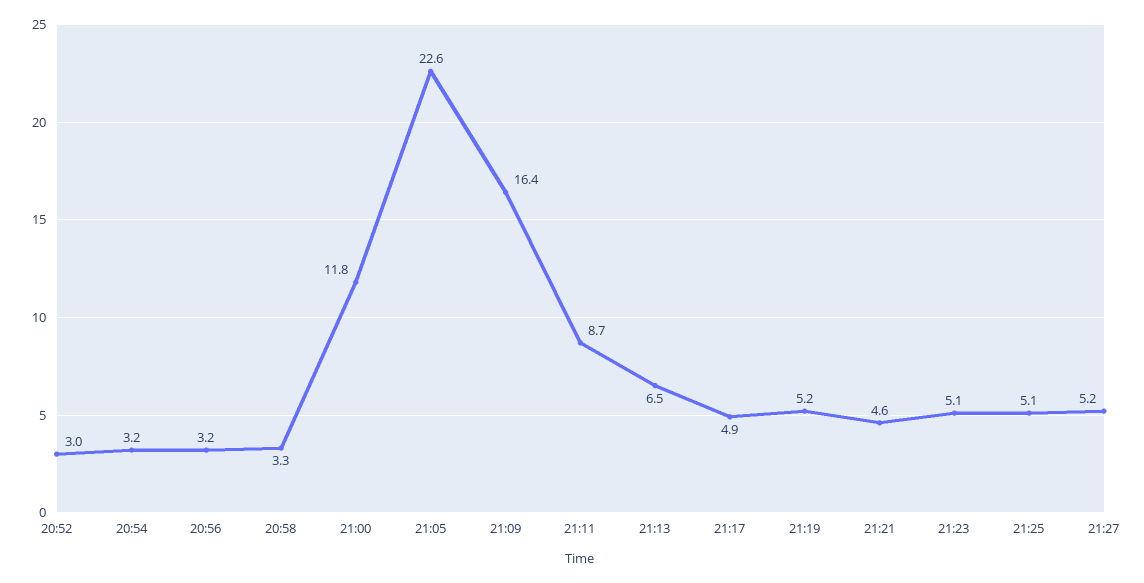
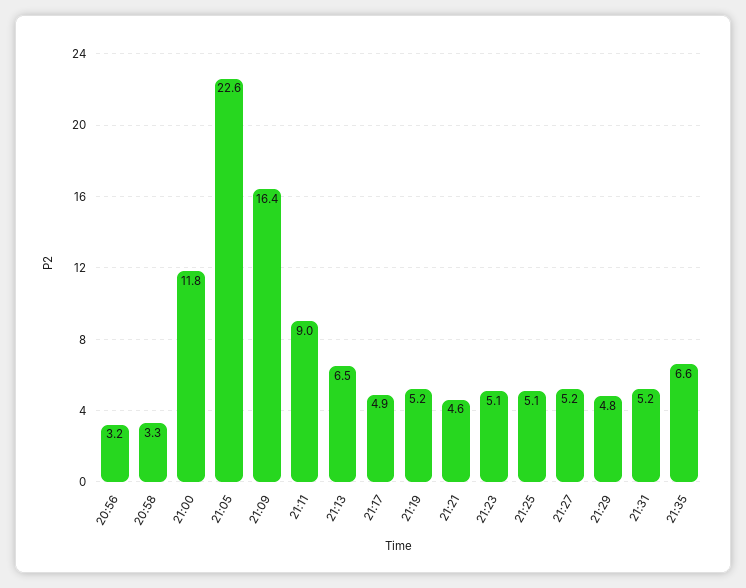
20:52: 3 -> none
20:54: 3.2 -> none
21:11: 8.7 -> 9
21:29: none -> 4.8
21:31: none -> 5.2
21:35: none -> 6.6

